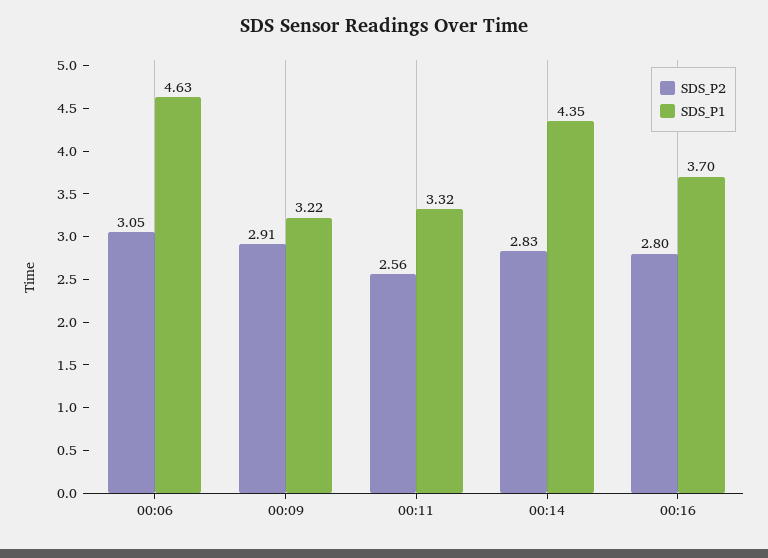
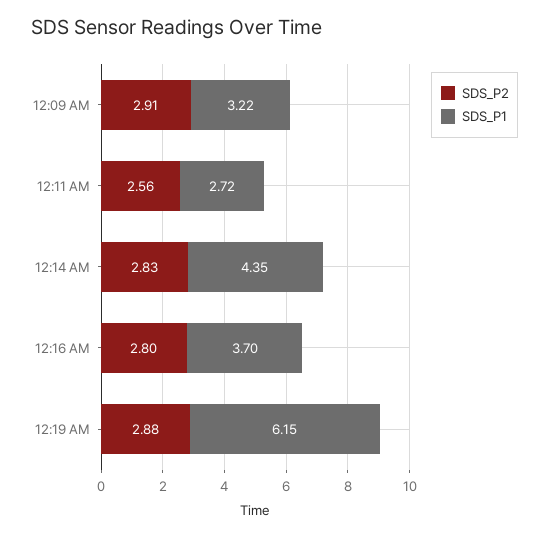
SDS_P2, 00:06: 3.05 -> none
SDS_P1, 00:06: 4.63 -> none
SDS_P1, 00:11: 3.32 -> 2.72
SDS_P2, 12:19 AM: none -> 2.88
SDS_P1, 12:19 AM: none -> 6.15

